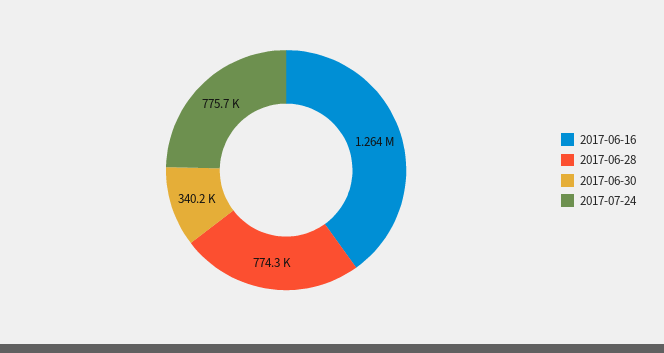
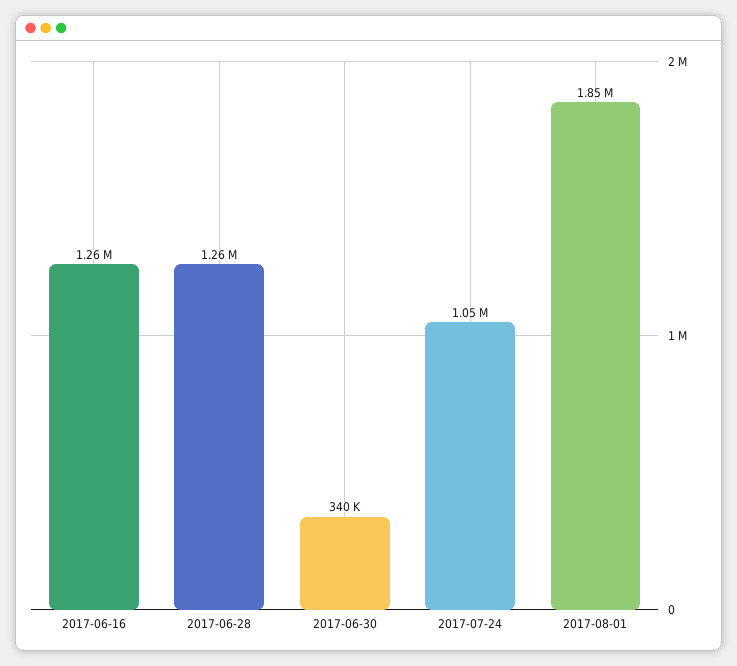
2017-06-28: 774300 -> 1260000
2017-07-24: 775700 -> 1050000
2017-08-01: none -> 1850000

